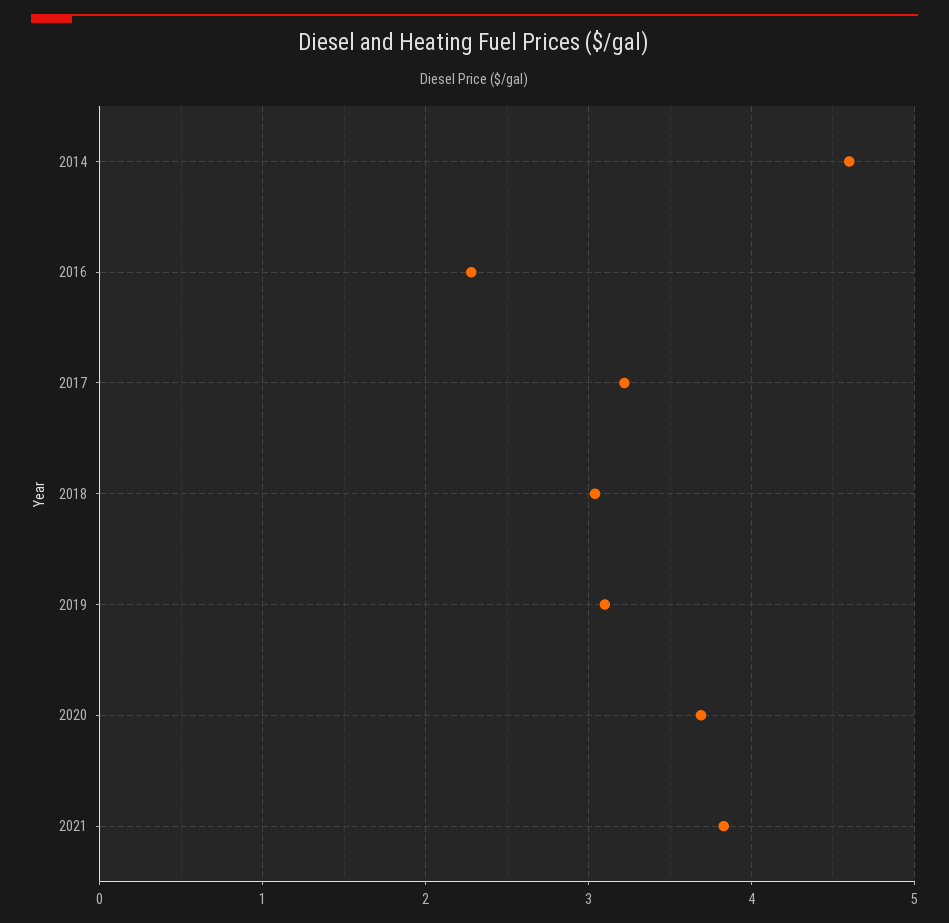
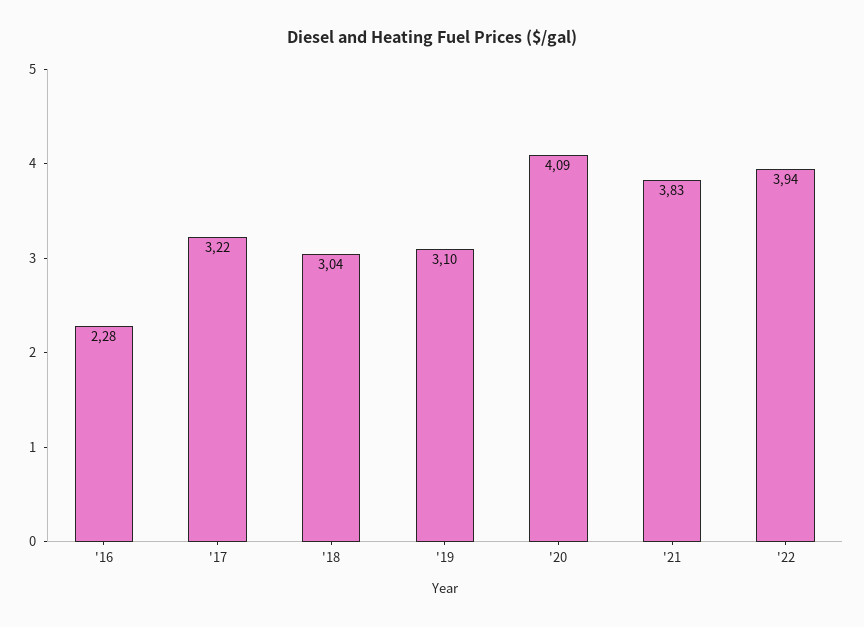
2014: 4.6 -> none
2020: 3.7 -> 4.09
'22: none -> 3.94

